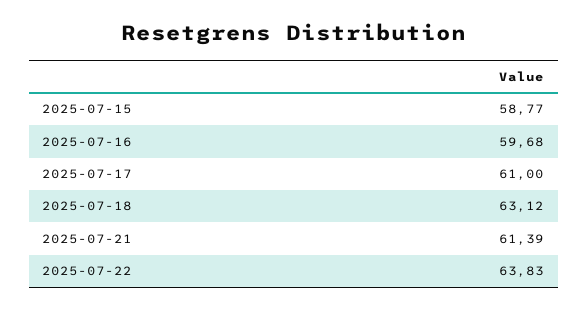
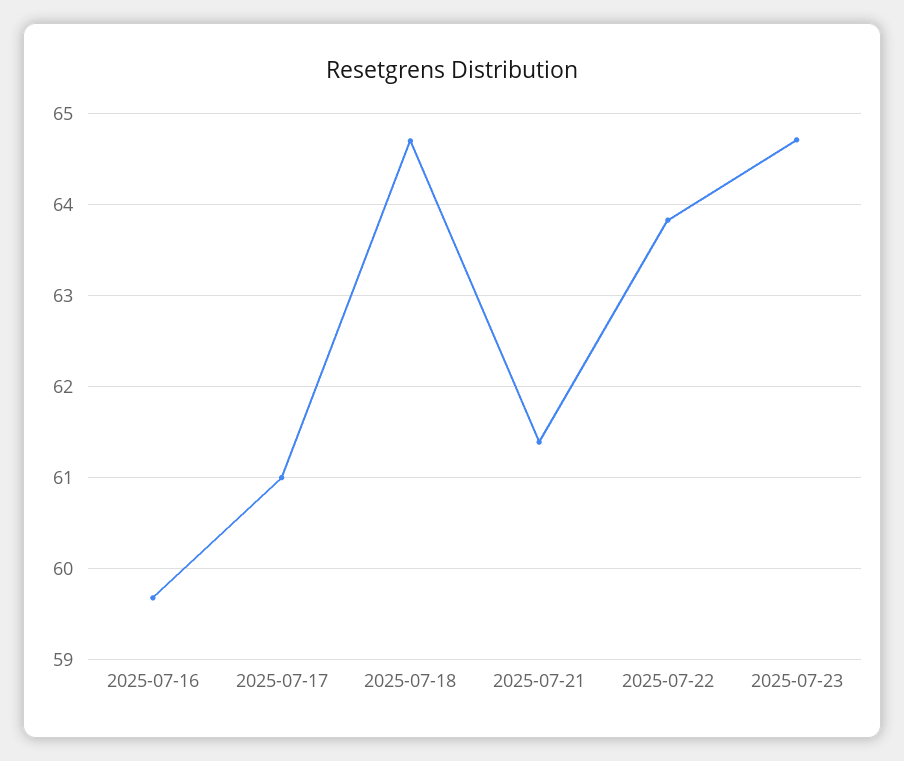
2025-07-15: 58.77 -> none
2025-07-18: 63.12 -> 64.7
2025-07-23: none -> 64.7

